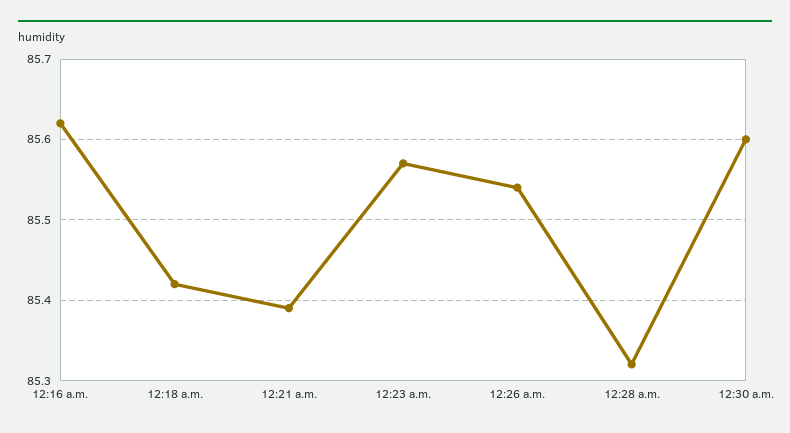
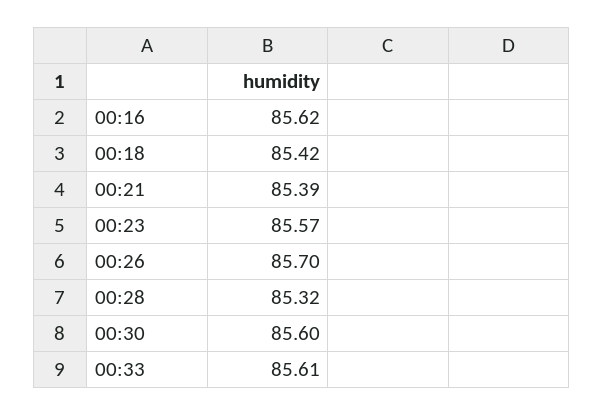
12:26 a.m.: 85.54 -> 85.7
00:33: none -> 85.61

